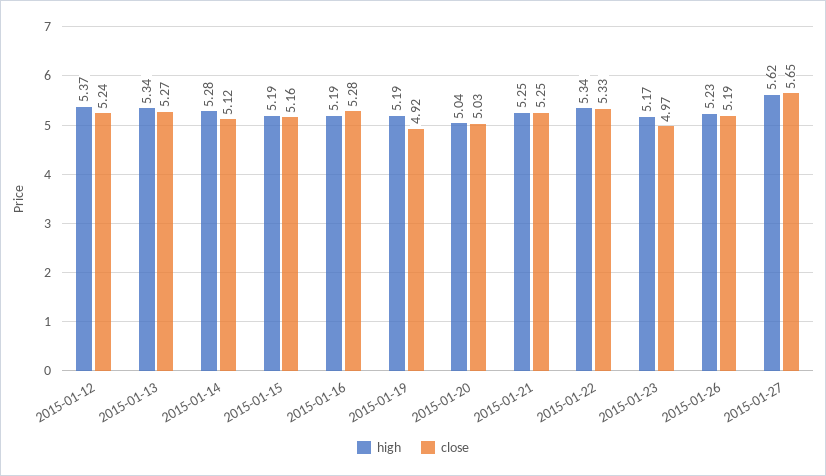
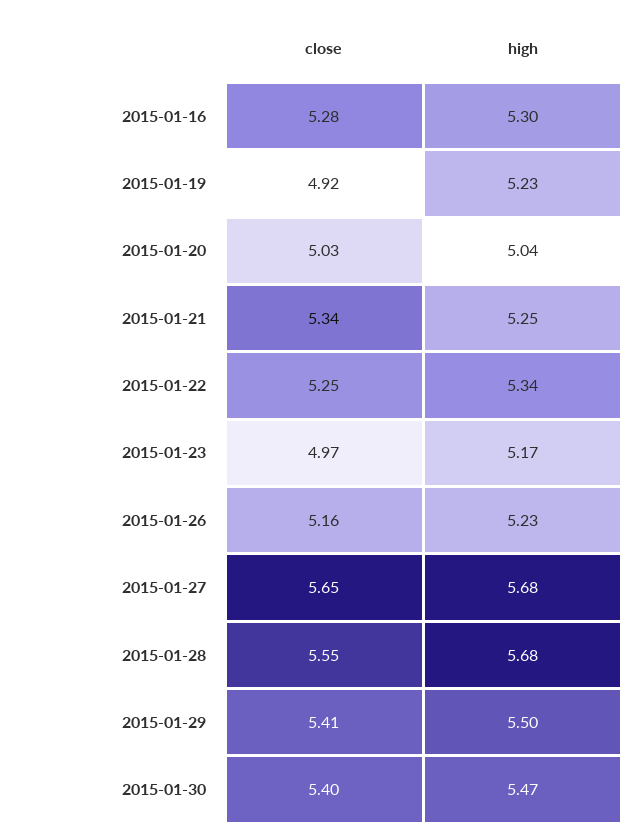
high, 2015-01-12: 5.37 -> none
close, 2015-01-12: 5.24 -> none
high, 2015-01-13: 5.34 -> none
close, 2015-01-13: 5.27 -> none
high, 2015-01-14: 5.28 -> none
close, 2015-01-14: 5.12 -> none
high, 2015-01-15: 5.19 -> none
close, 2015-01-15: 5.16 -> none
high, 2015-01-16: 5.19 -> 5.3
high, 2015-01-19: 5.19 -> 5.23
close, 2015-01-21: 5.25 -> 5.34
close, 2015-01-22: 5.33 -> 5.25
close, 2015-01-26: 5.19 -> 5.16
high, 2015-01-27: 5.62 -> 5.68
close, 2015-01-28: none -> 5.55
high, 2015-01-28: none -> 5.68
close, 2015-01-29: none -> 5.41
high, 2015-01-29: none -> 5.5
close, 2015-01-30: none -> 5.4
high, 2015-01-30: none -> 5.47

